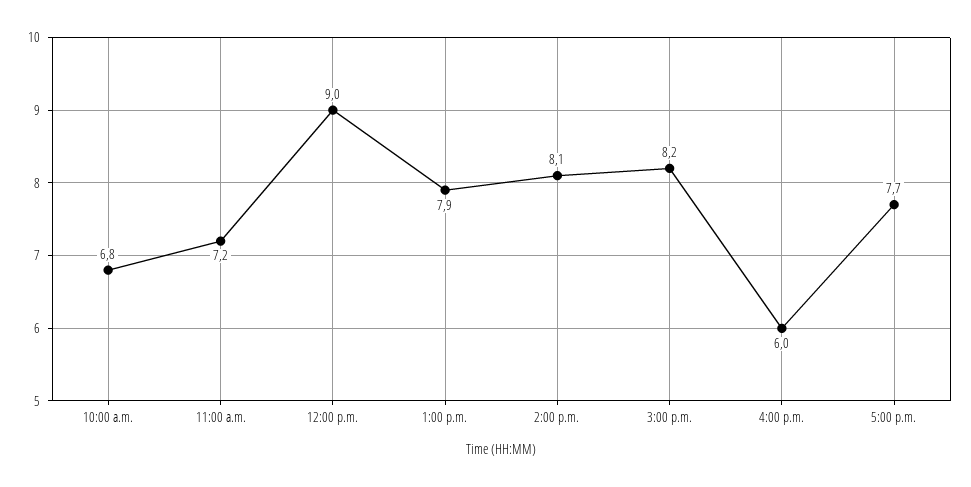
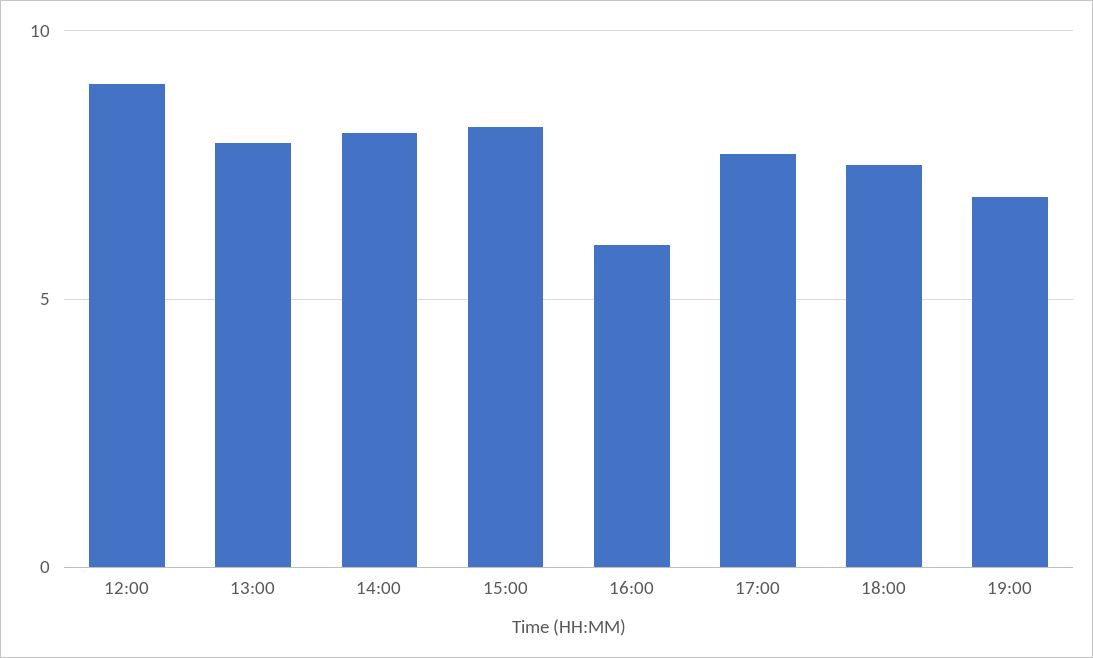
10:00 a.m.: 6.8 -> none
11:00 a.m.: 7.2 -> none
18:00: none -> 7.5
19:00: none -> 7

